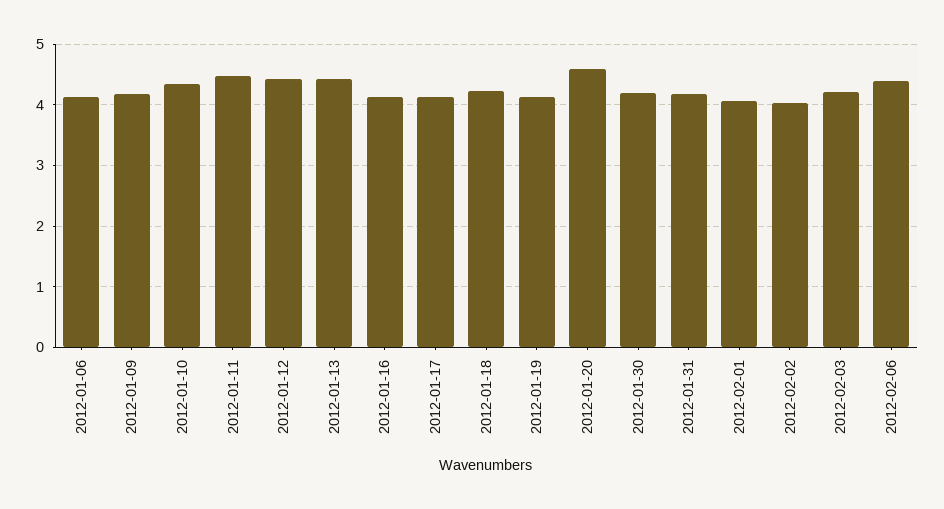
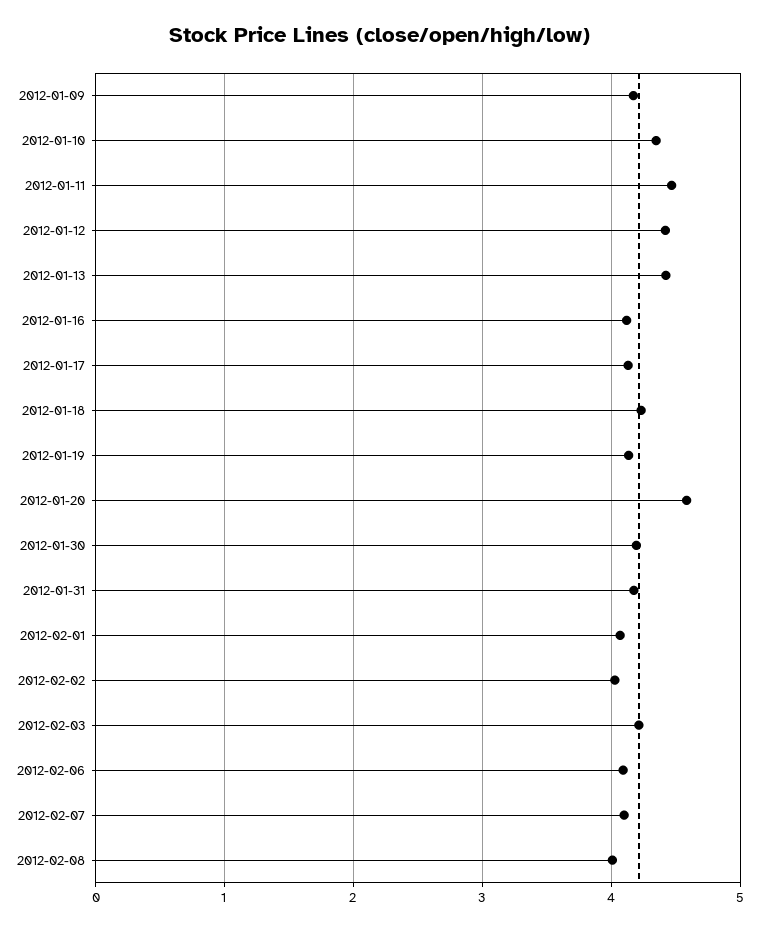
2012-01-06: 4.1 -> none
2012-02-06: 4.4 -> 4.1
2012-02-07: none -> 4.1
2012-02-08: none -> 4

